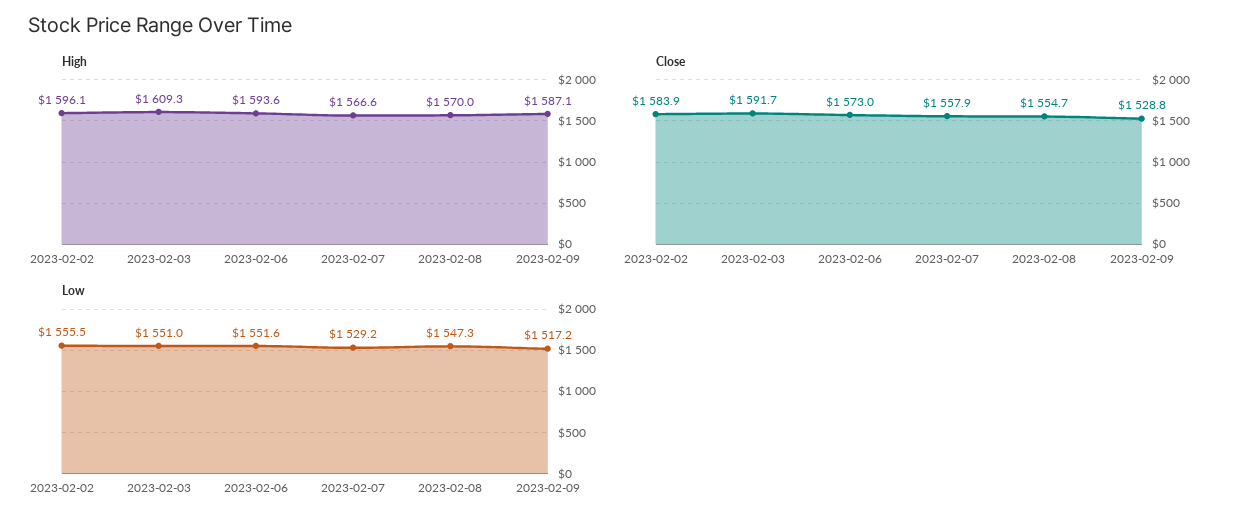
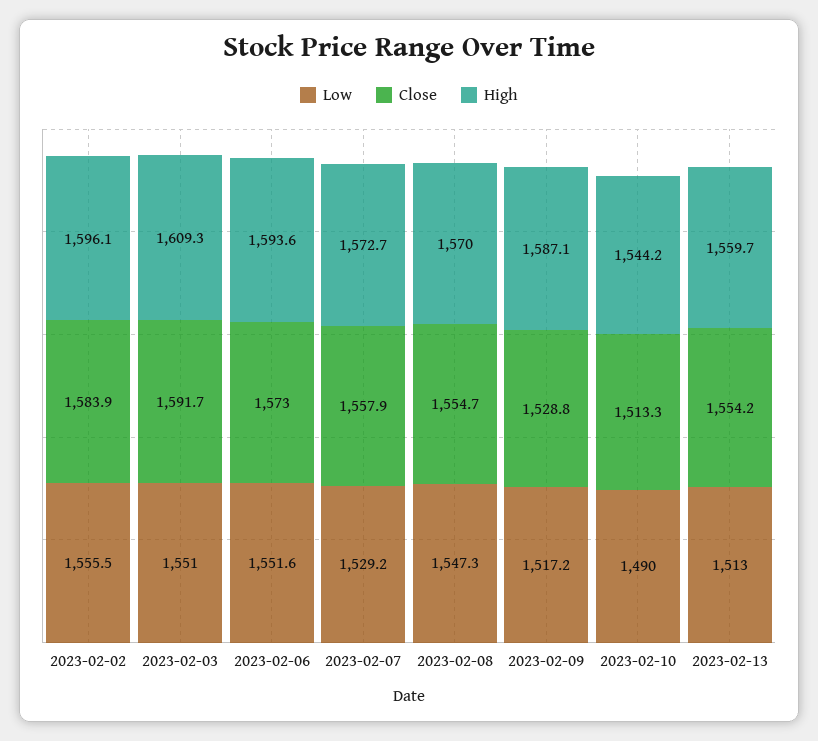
High, 2023-02-07: 1566.6 -> 1572.7
Low, 2023-02-10: none -> 1490
Close, 2023-02-10: none -> 1513.3
High, 2023-02-10: none -> 1544.2
Low, 2023-02-13: none -> 1513
Close, 2023-02-13: none -> 1554.2
High, 2023-02-13: none -> 1559.7

